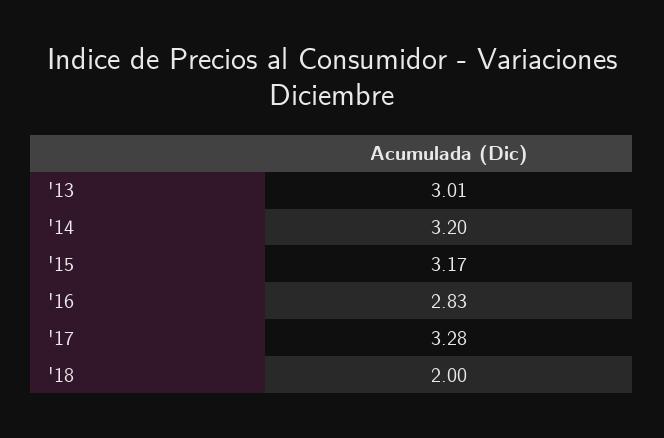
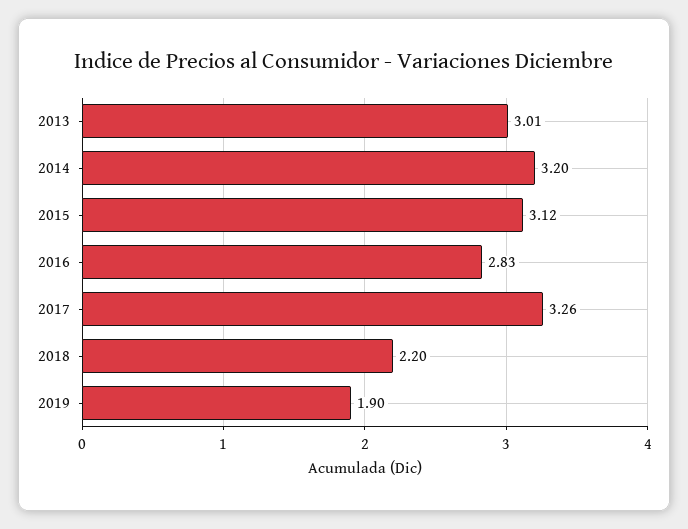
'15: 3.17 -> 3.12
'17: 3.28 -> 3.26
'18: 2 -> 2.2
2019: none -> 1.9

